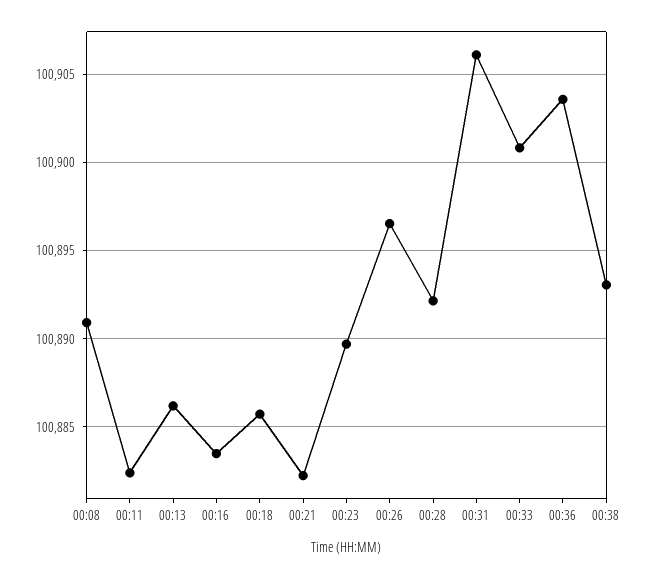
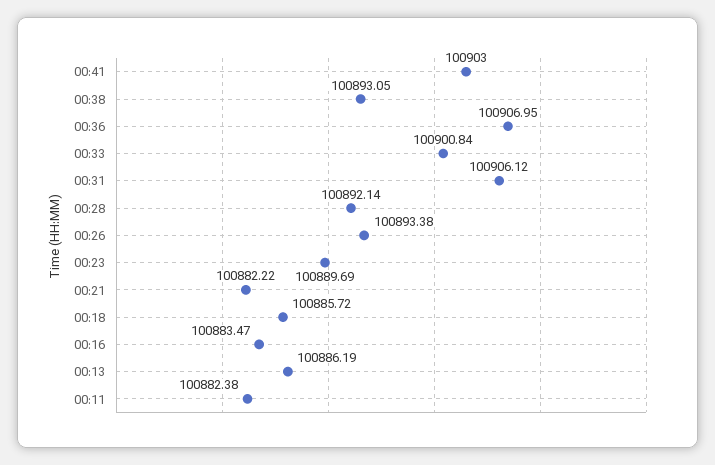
00:08: 100891 -> none
00:26: 100896.5 -> 100893.38
00:36: 100903.5 -> 100906.95
00:41: none -> 100903

